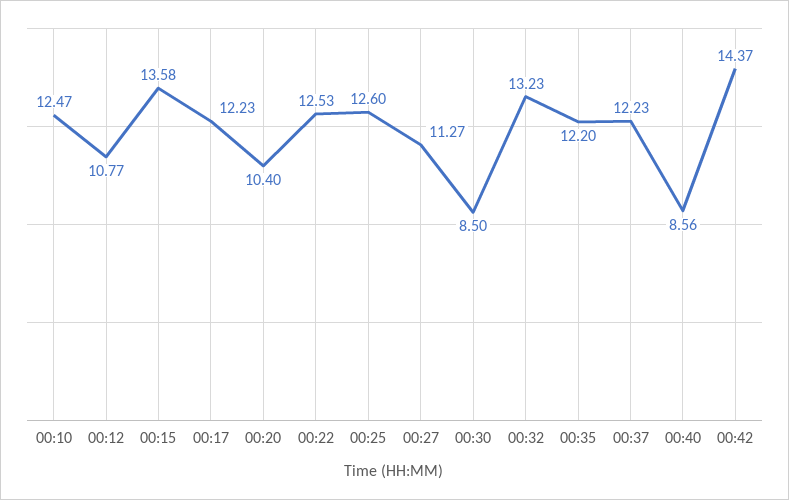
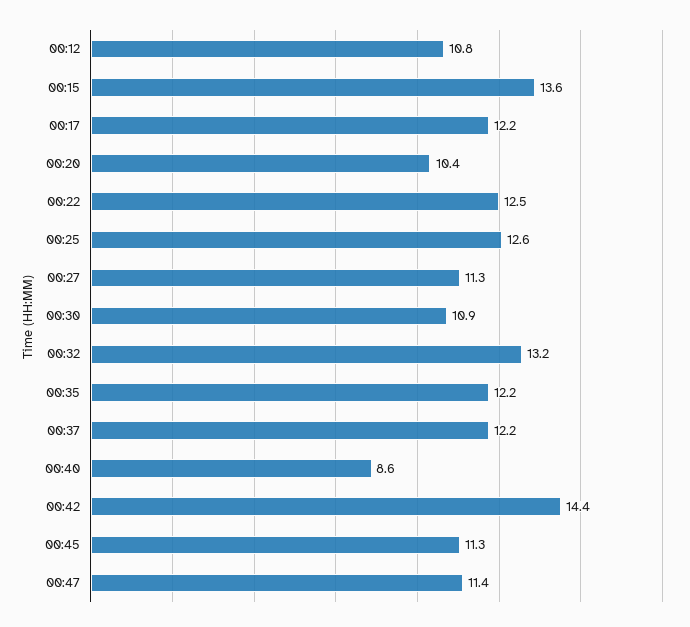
00:10: 12.47 -> none
00:30: 8.5 -> 10.9
00:45: none -> 11.3
00:47: none -> 11.4

